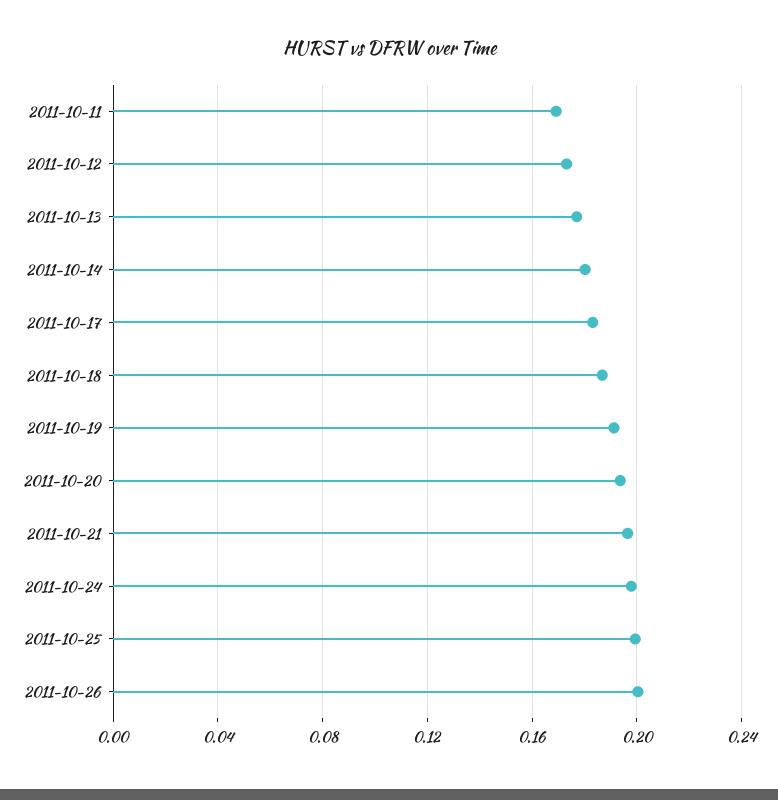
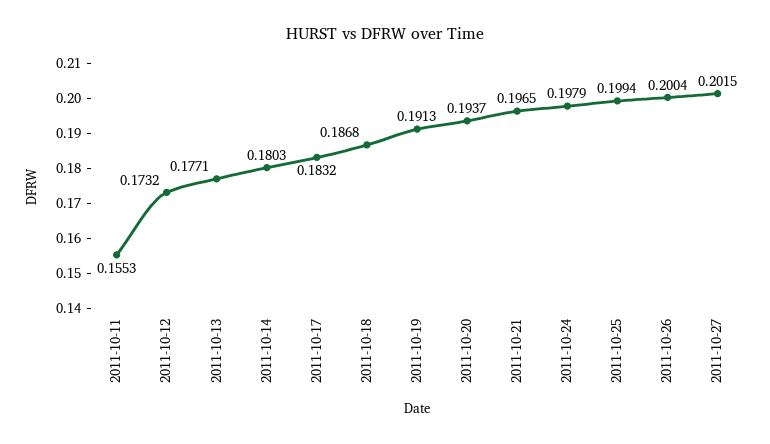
2011-10-11: 0.17 -> 0.1553
2011-10-27: none -> 0.2015

